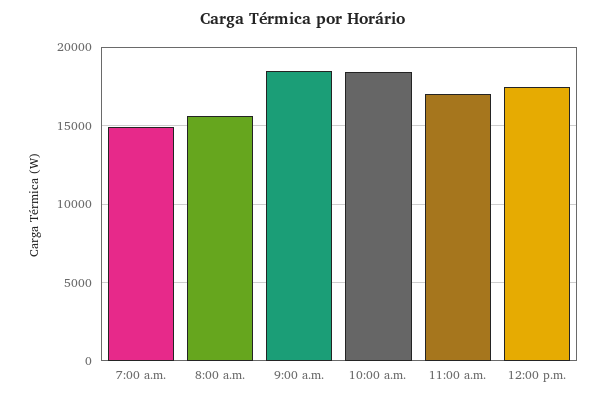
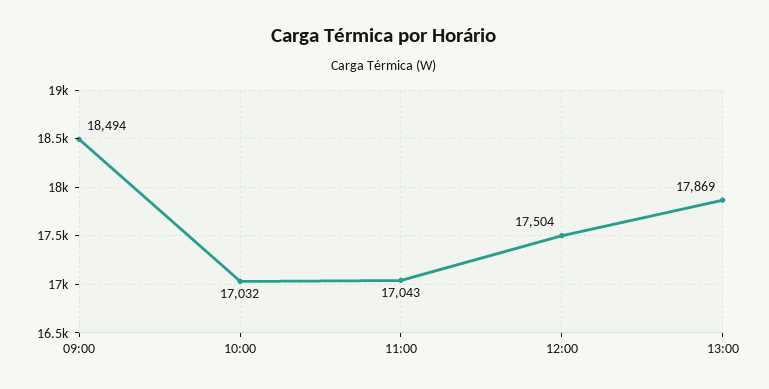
7:00 a.m.: 15000 -> none
8:00 a.m.: 15500 -> none
10:00 a.m.: 18500 -> 17032
13:00: none -> 17869

